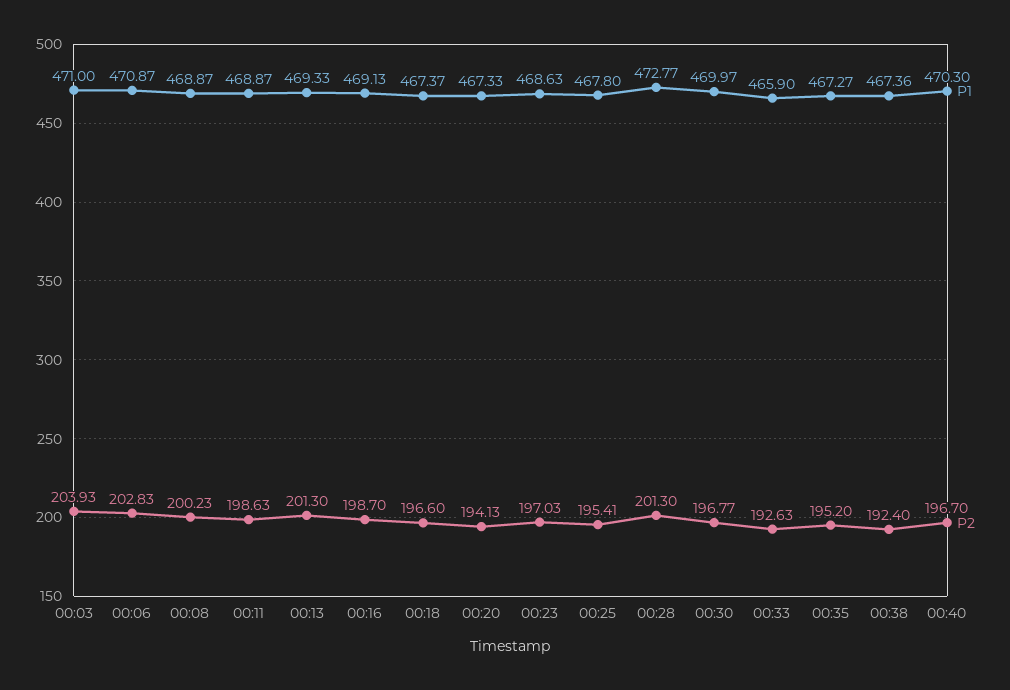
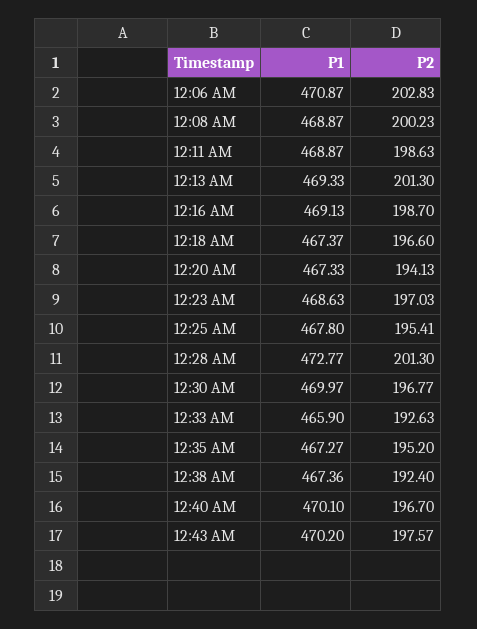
P1, 00:03: 471 -> none
P2, 00:03: 203.93 -> none
P1, 00:40: 470.3 -> 470.1
P1, 12:43 AM: none -> 470.2
P2, 12:43 AM: none -> 197.57

